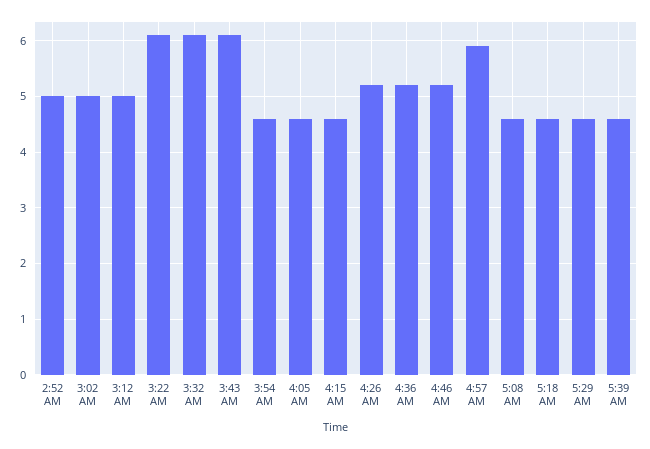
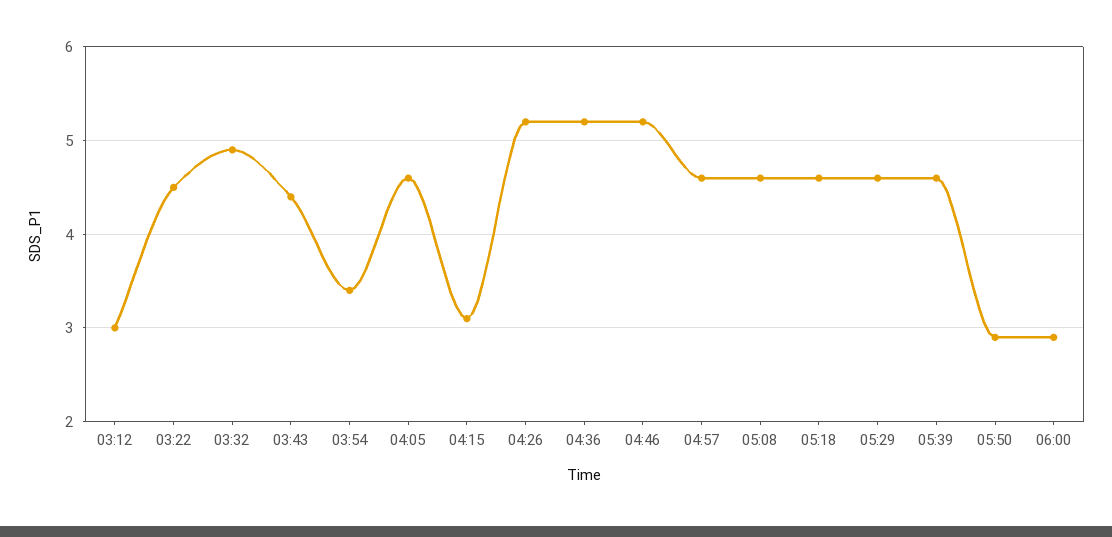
2:52 AM: 5 -> none
3:02 AM: 5 -> none
3:12 AM: 5 -> 3
3:22 AM: 6 -> 4.5
3:32 AM: 6 -> 4.9
3:43 AM: 6 -> 4.4
3:54 AM: 4.5 -> 3.4
4:15 AM: 4.5 -> 3.1
4:57 AM: 6 -> 4.6
05:50: none -> 2.9
06:00: none -> 2.9

